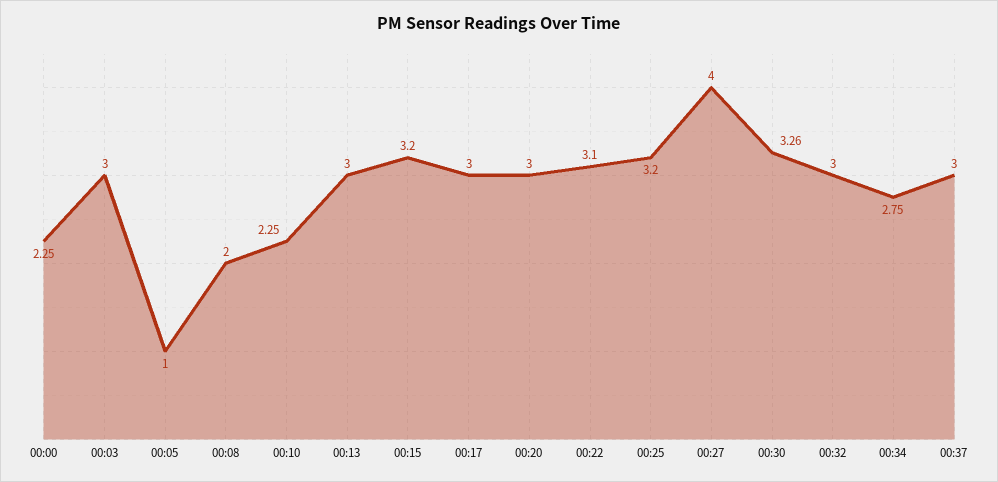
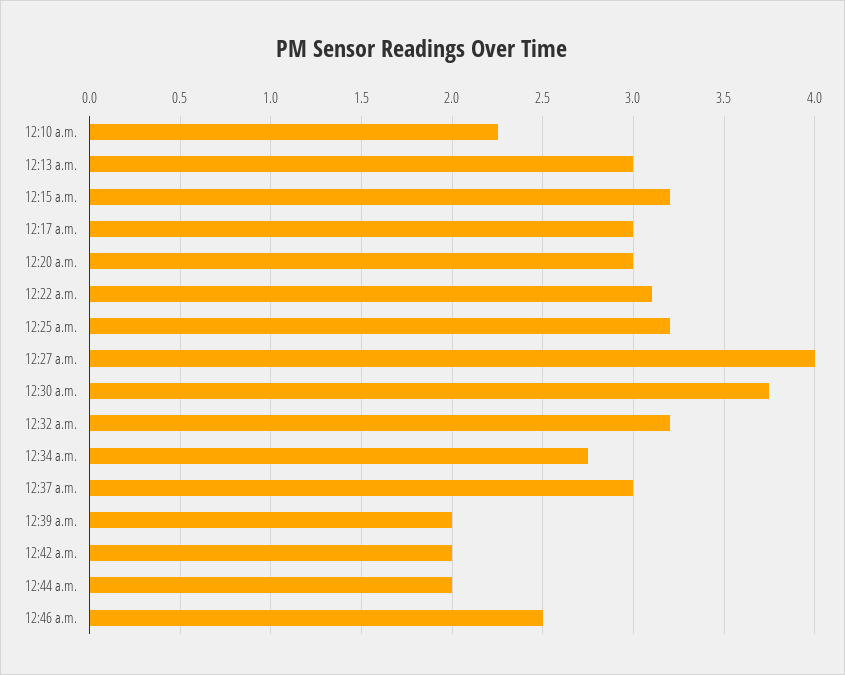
00:00: 2.25 -> none
00:03: 3 -> none
00:05: 1 -> none
00:08: 2 -> none
00:30: 3.26 -> 3.75
00:32: 3 -> 3.2
12:39 a.m.: none -> 2
12:42 a.m.: none -> 2
12:44 a.m.: none -> 2
12:46 a.m.: none -> 2.5

